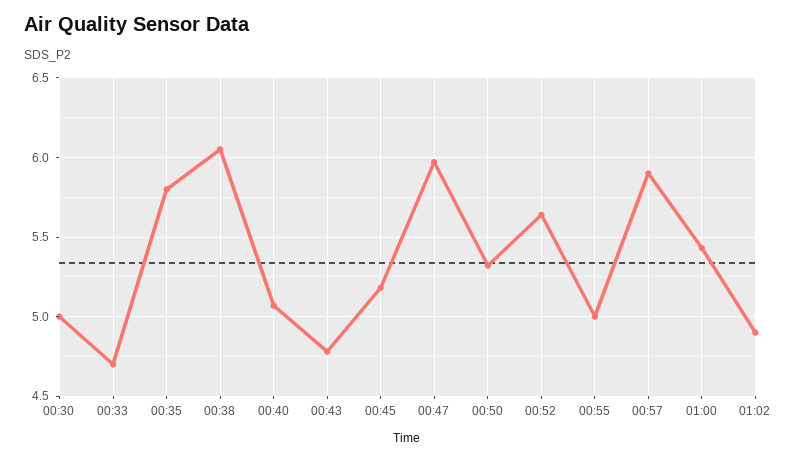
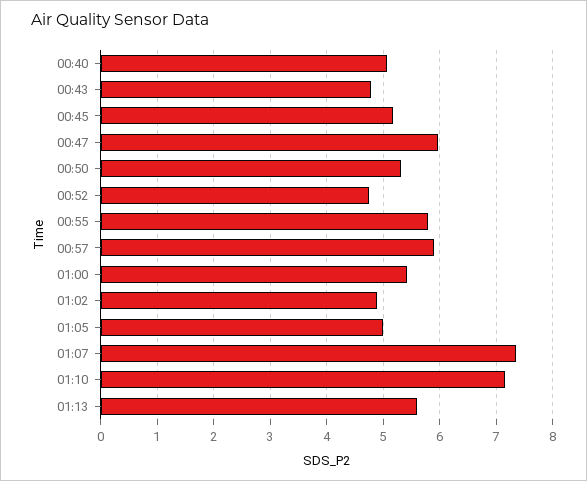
00:30: 5 -> none
00:33: 4.7 -> none
00:35: 5.8 -> none
00:38: 6.05 -> none
00:52: 5.65 -> 4.8
00:55: 5 -> 5.8
01:05: none -> 5
01:07: none -> 7.4
01:10: none -> 7.2
01:13: none -> 5.6

